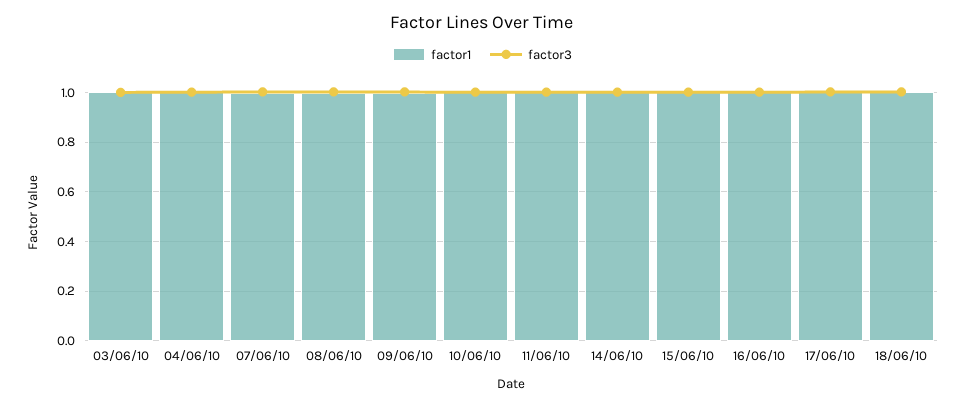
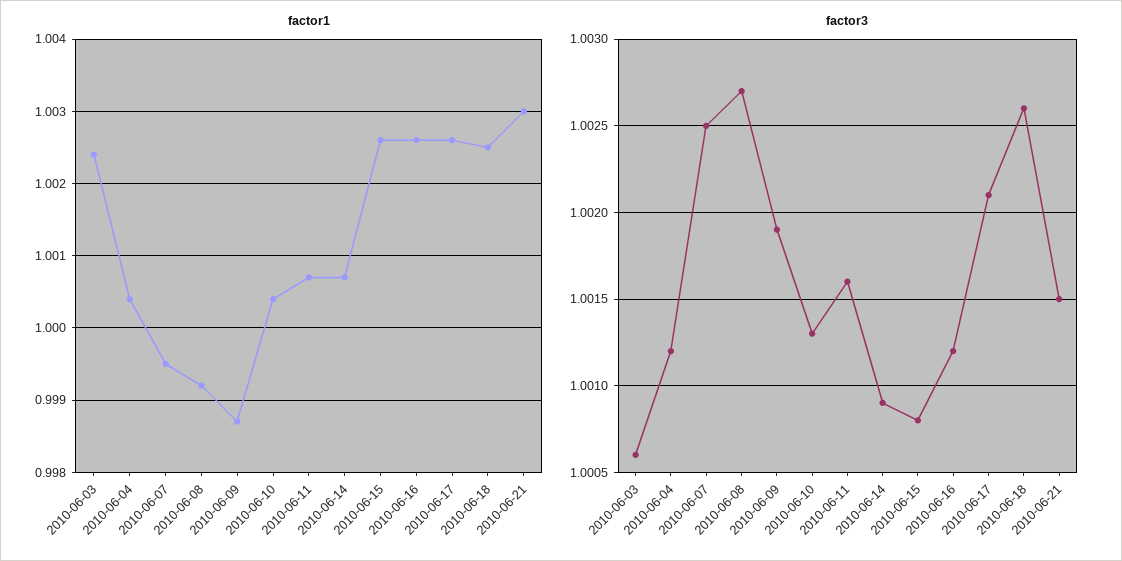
factor1, 2010-06-21: none -> 1.003
factor3, 2010-06-21: none -> 1.0015

